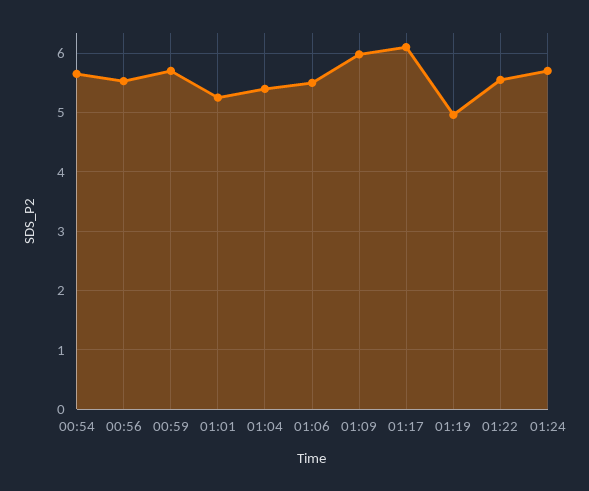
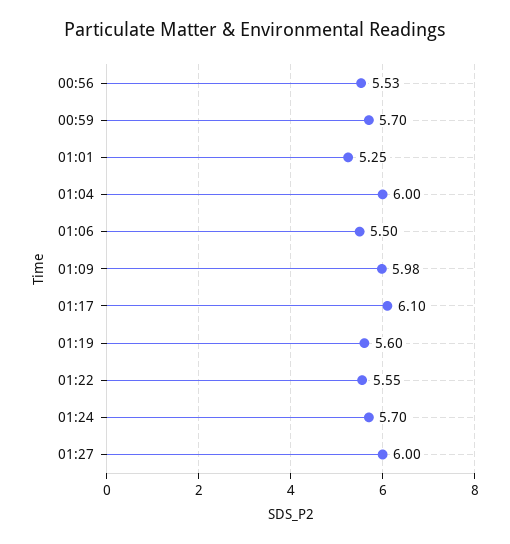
00:54: 5.6 -> none
01:04: 5.4 -> 6
01:19: 5 -> 5.6
01:27: none -> 6

